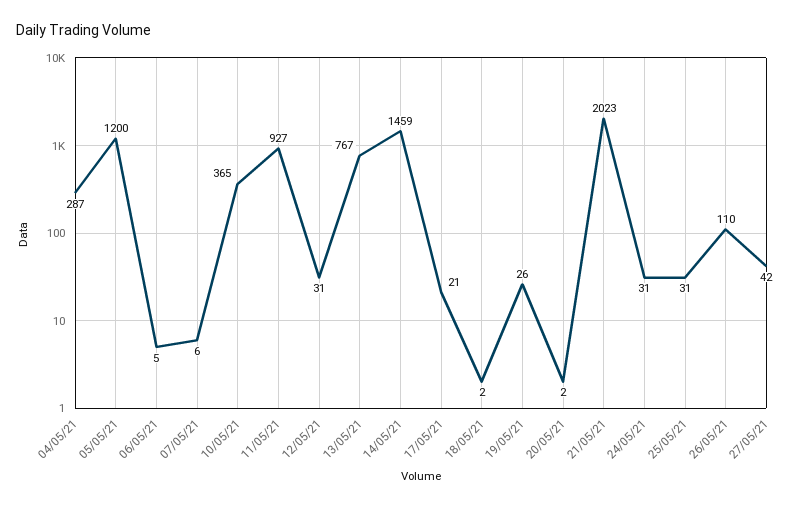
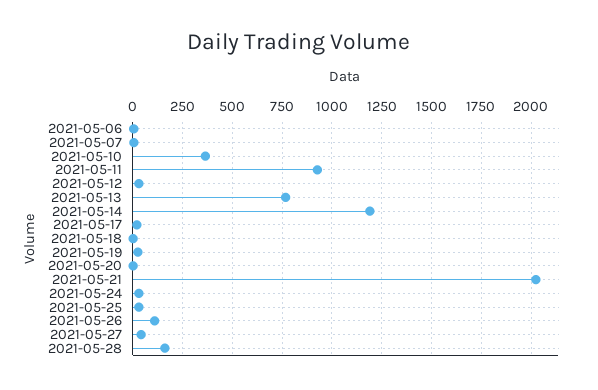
04/05/21: 287 -> none
05/05/21: 1200 -> none
14/05/21: 1459 -> 1200
2021-05-28: none -> 150

